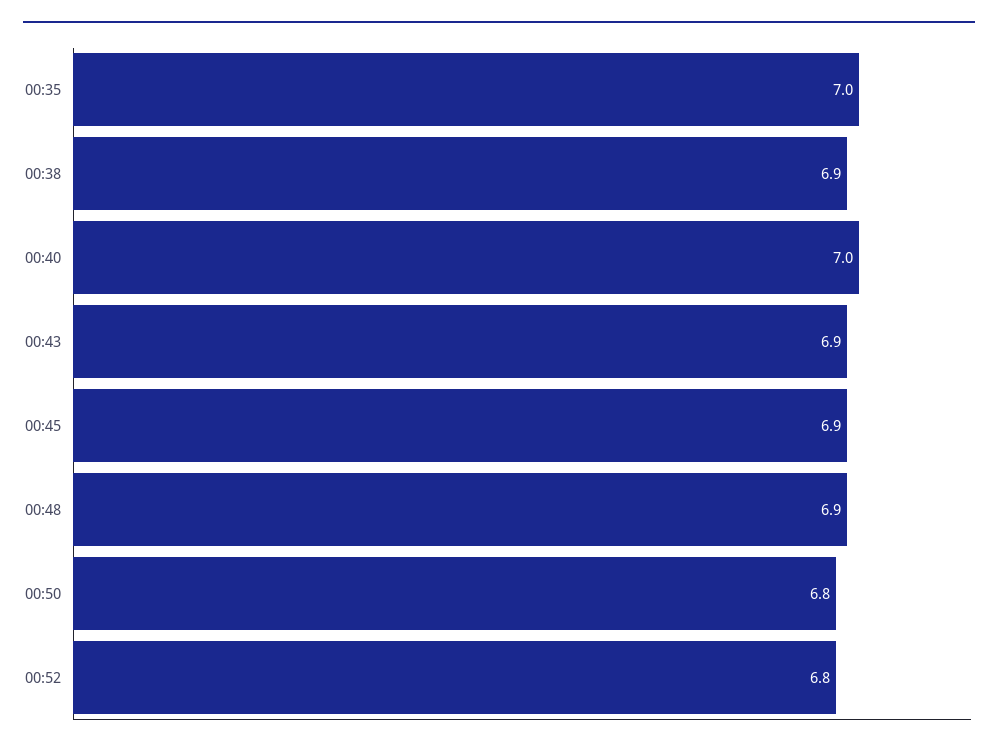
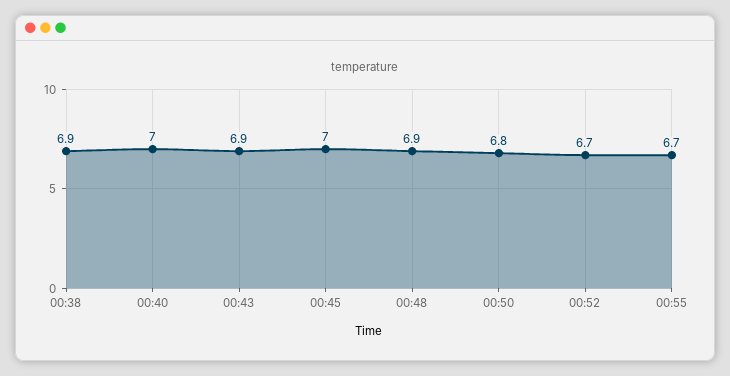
00:35: 7 -> none
00:45: 6.9 -> 7
00:52: 6.8 -> 6.7
00:55: none -> 6.7

